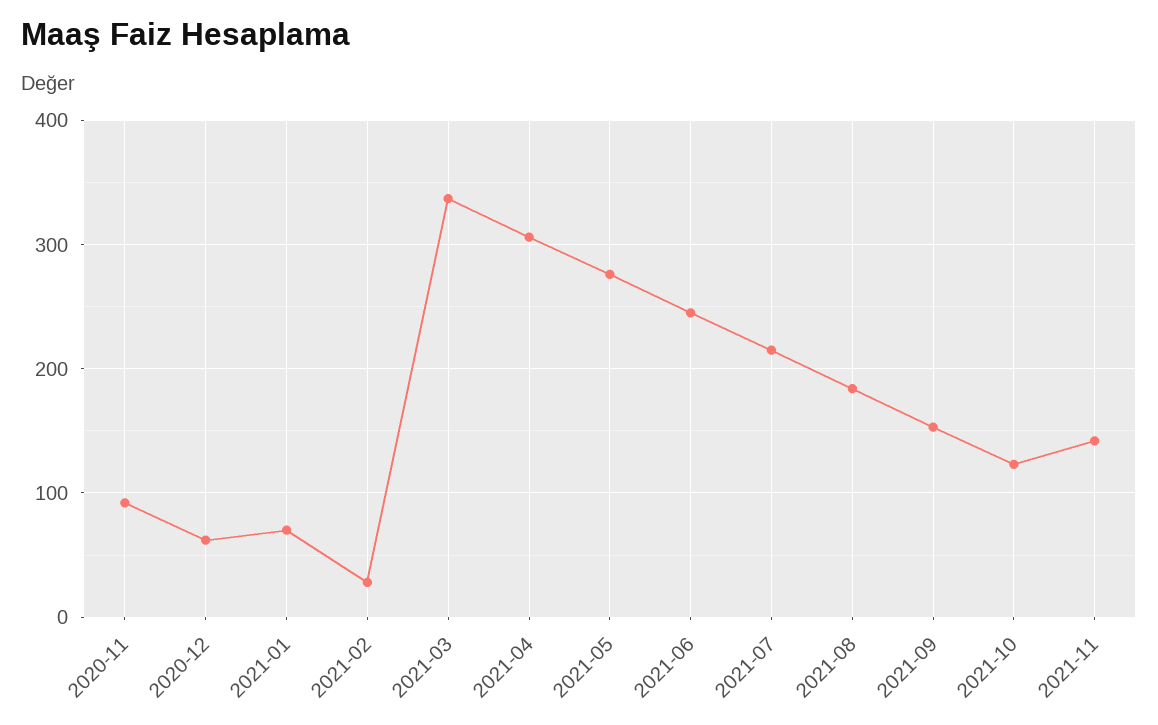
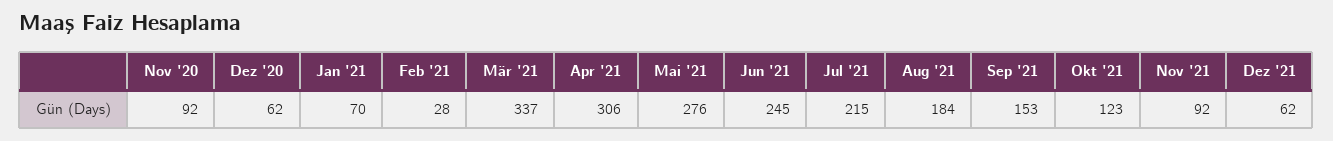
2021-11: 140 -> 92
Dez '21: none -> 62

